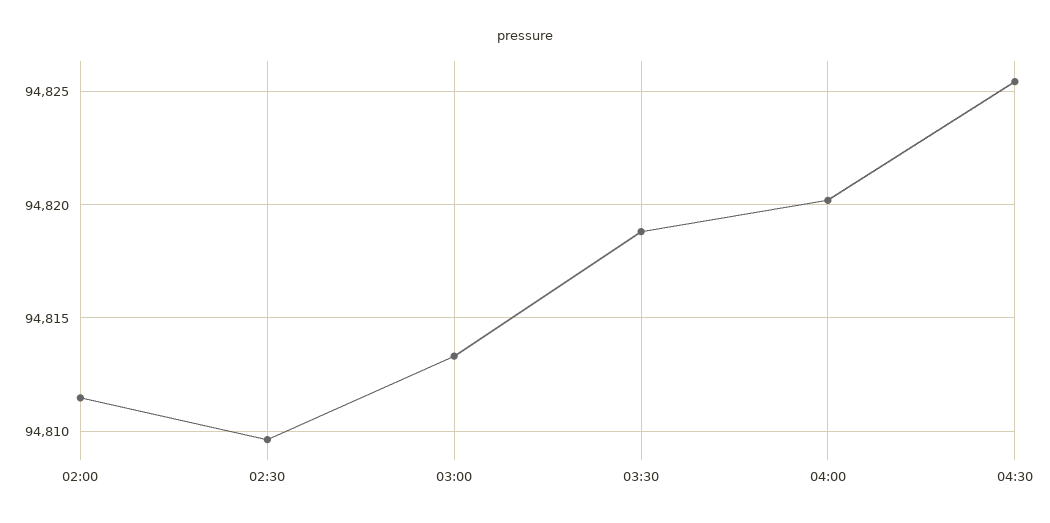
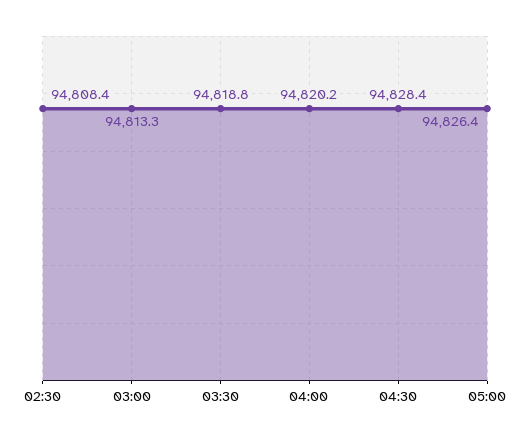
02:00: 94811.5 -> none
02:30: 94809.5 -> 94808.4
04:30: 94825.5 -> 94828.4
05:00: none -> 94826.4

